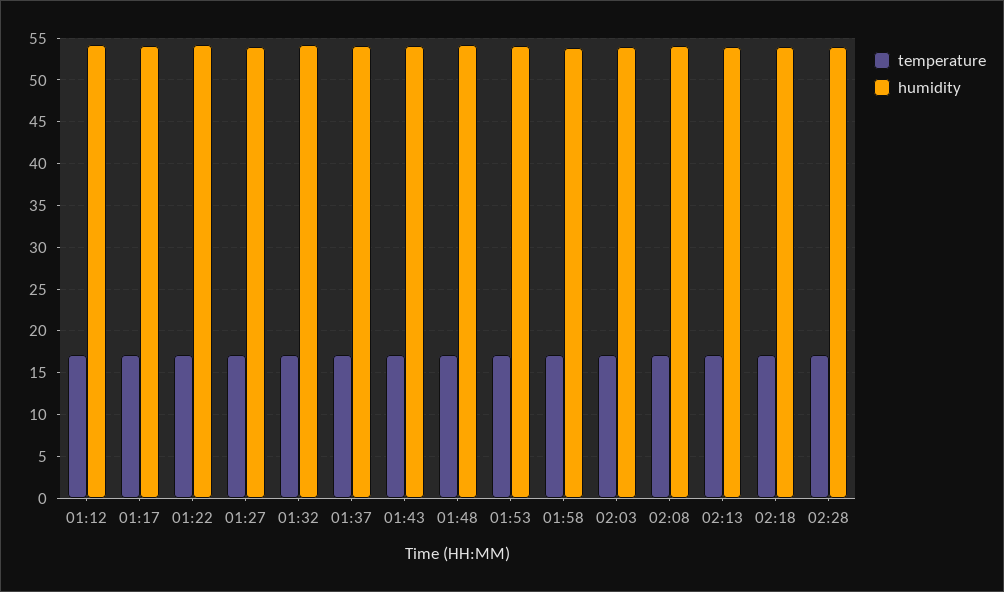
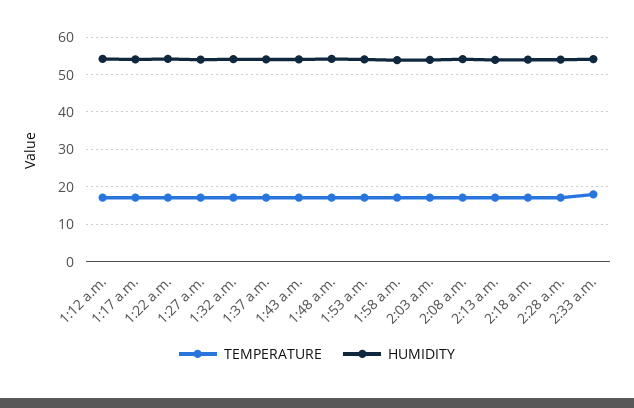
temperature, 2:33 a.m.: none -> 18
humidity, 2:33 a.m.: none -> 54

